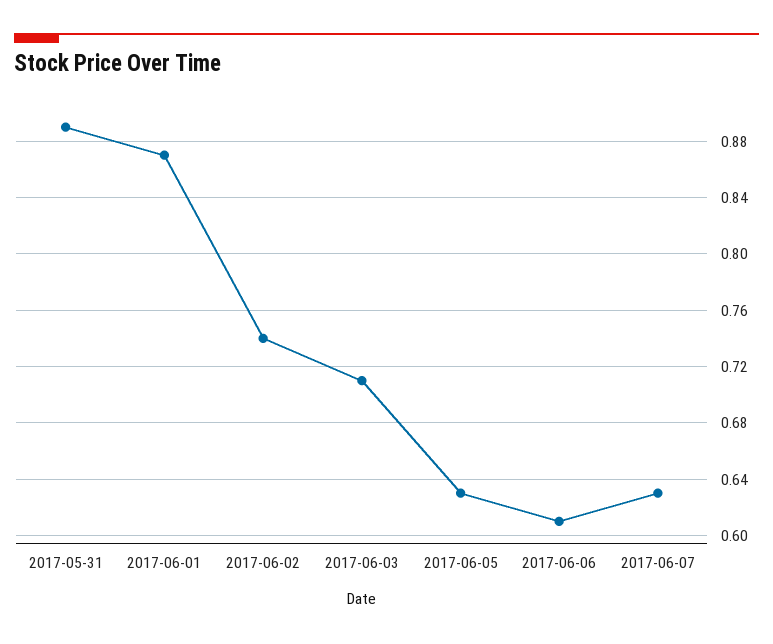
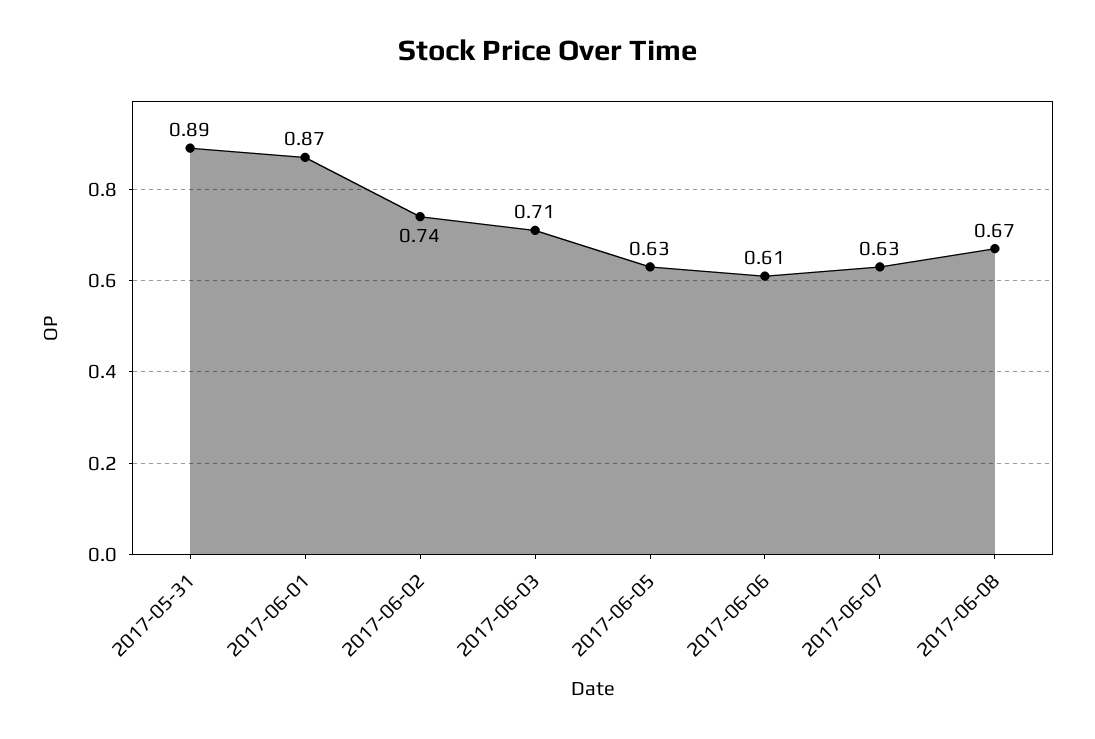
2017-06-08: none -> 0.67

